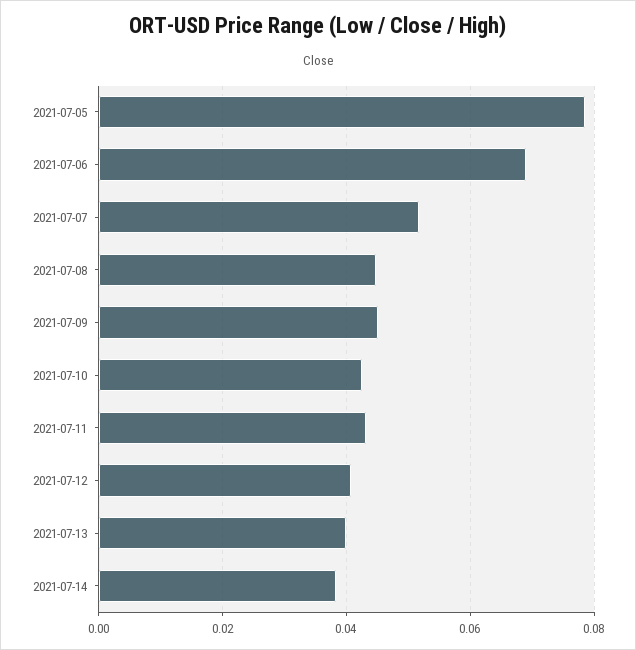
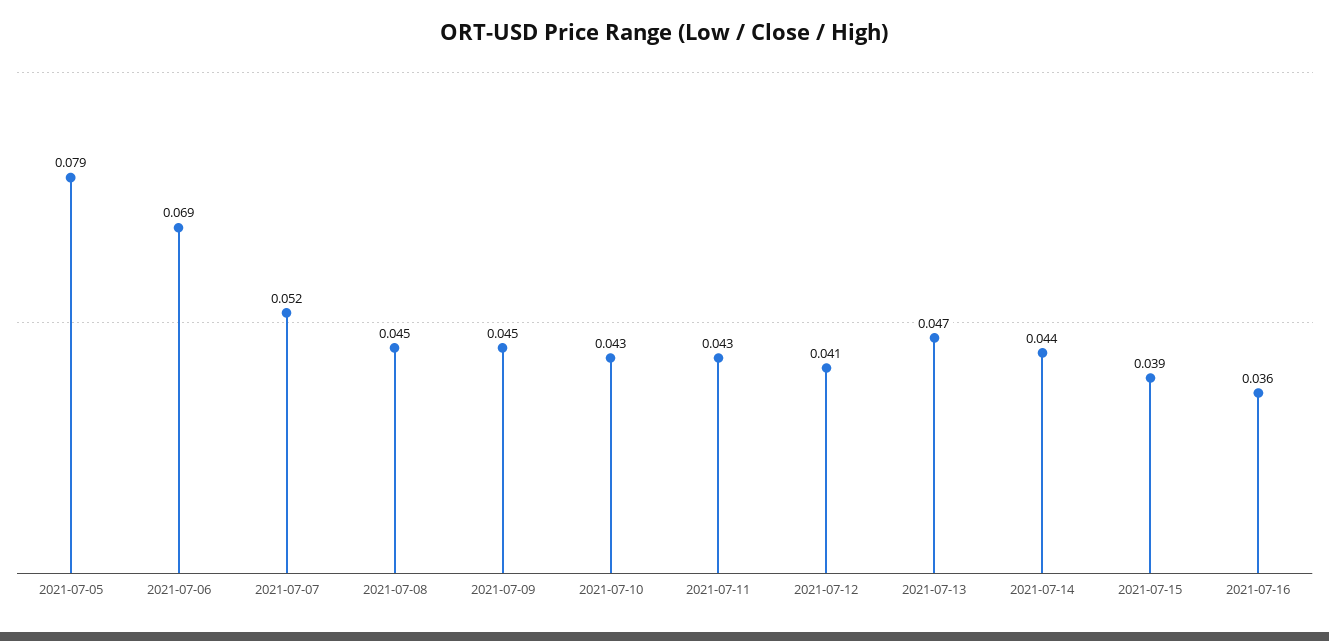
2021-07-13: 0.04 -> 0.047
2021-07-14: 0.038 -> 0.044
2021-07-15: none -> 0.039
2021-07-16: none -> 0.036

